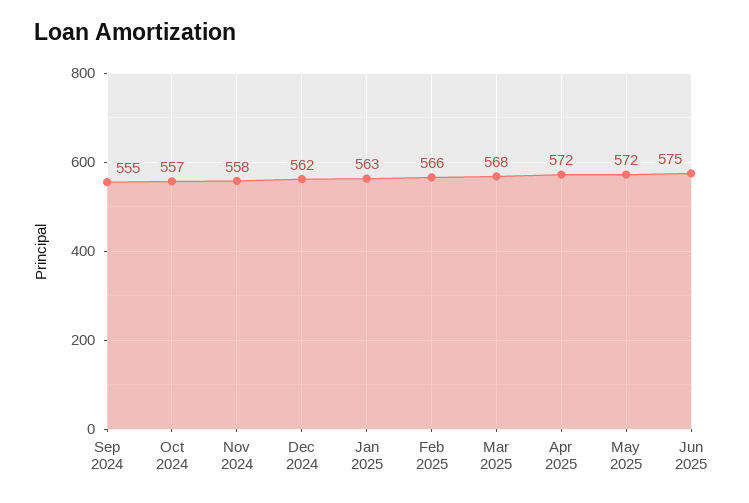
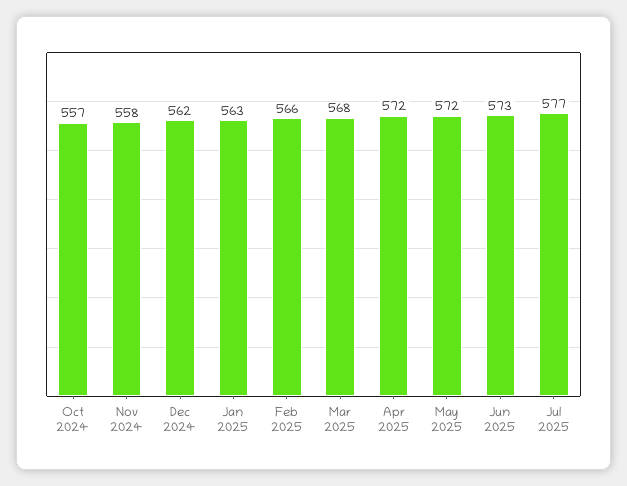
Sep 2024: 555 -> none
Jun 2025: 575 -> 573
Jul 2025: none -> 577

